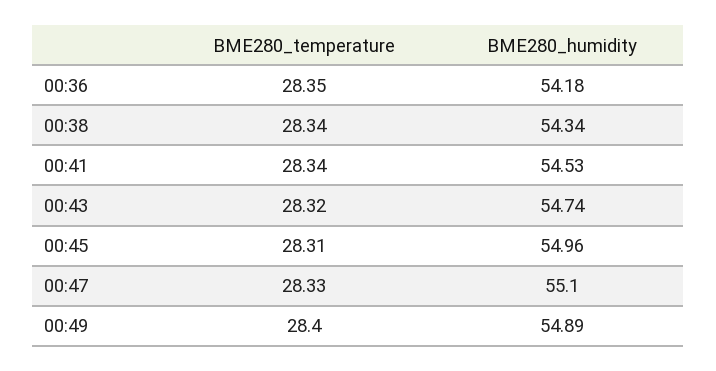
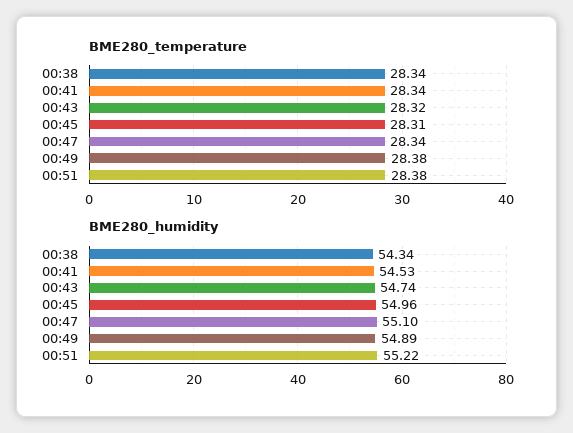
BME280_temperature, 00:36: 28.35 -> none
BME280_humidity, 00:36: 54.18 -> none
BME280_temperature, 00:47: 28.33 -> 28.34
BME280_temperature, 00:49: 28.4 -> 28.38
BME280_temperature, 00:51: none -> 28.38
BME280_humidity, 00:51: none -> 55.22

